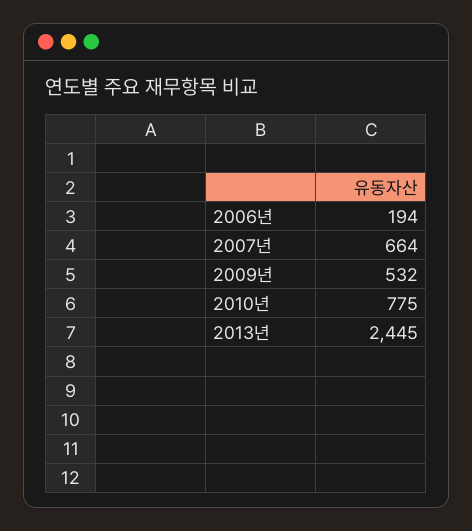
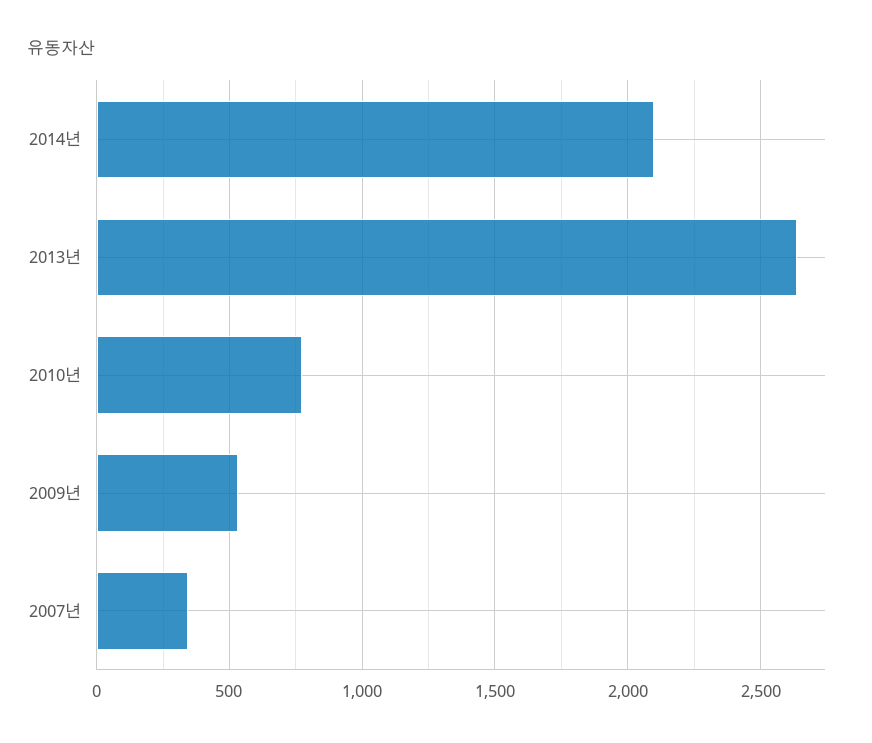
2006년: 194 -> none
2007년: 664 -> 350
2013년: 2445 -> 2650
2014년: none -> 2100

